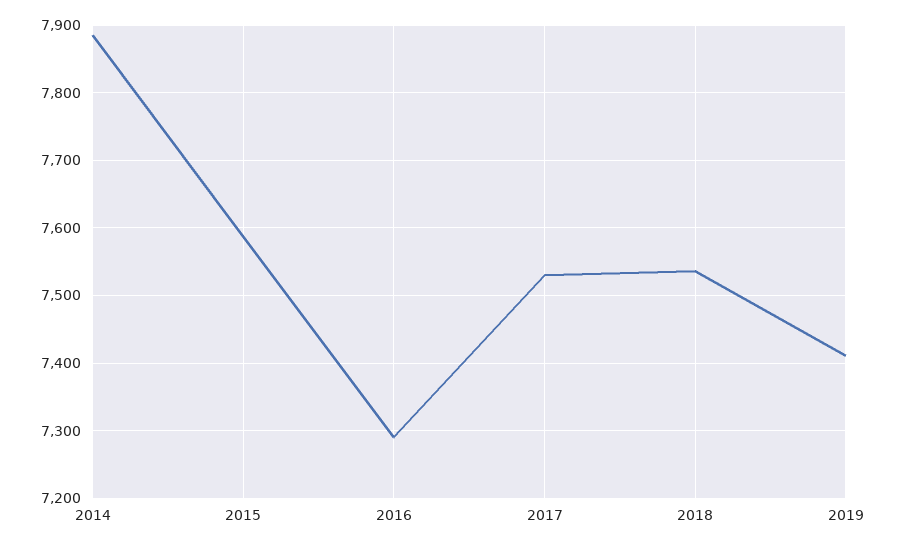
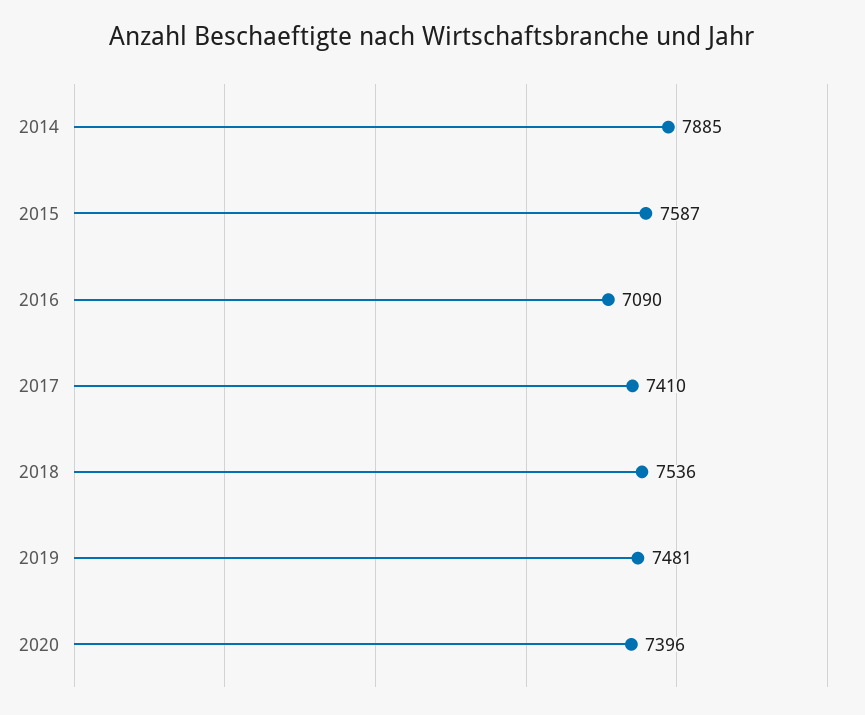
2016: 7290 -> 7090
2017: 7530 -> 7410
2019: 7410 -> 7481
2020: none -> 7396

